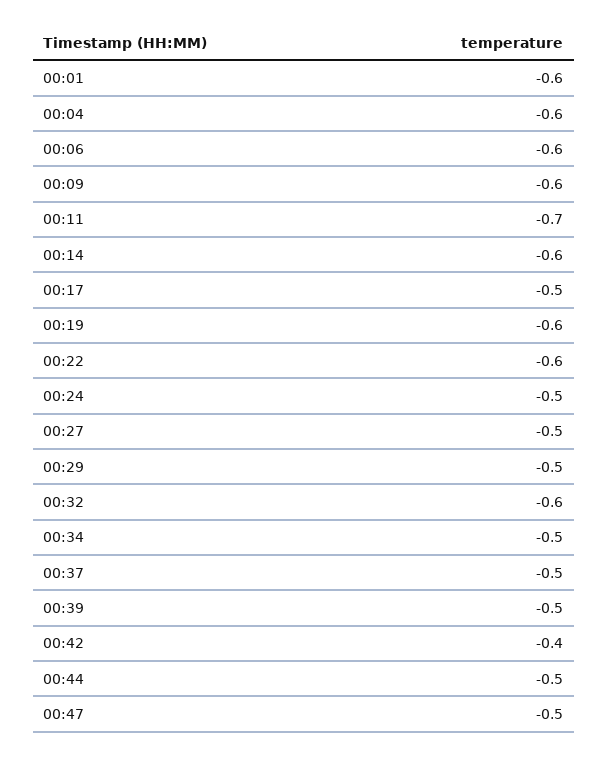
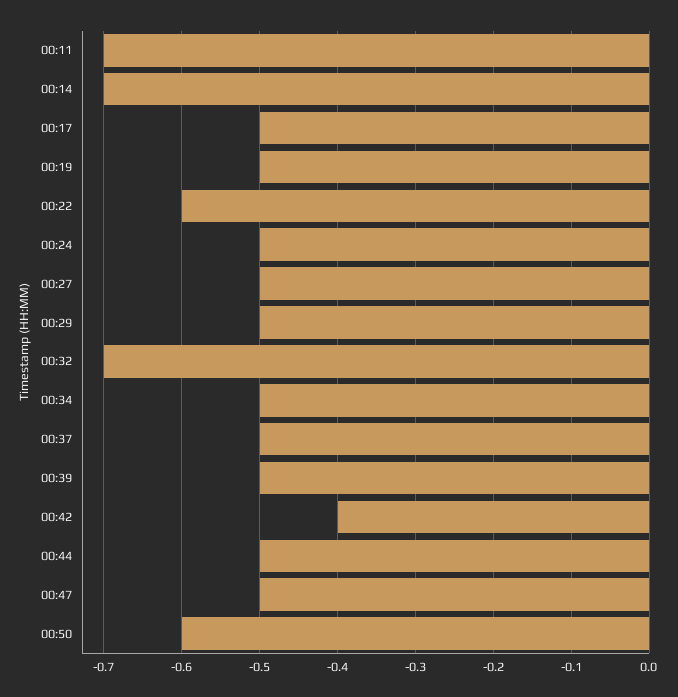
00:01: -0.6 -> none
00:04: -0.6 -> none
00:06: -0.6 -> none
00:09: -0.6 -> none
00:14: -0.6 -> -0.7
00:19: -0.6 -> -0.5
00:32: -0.6 -> -0.7
00:50: none -> -0.6

